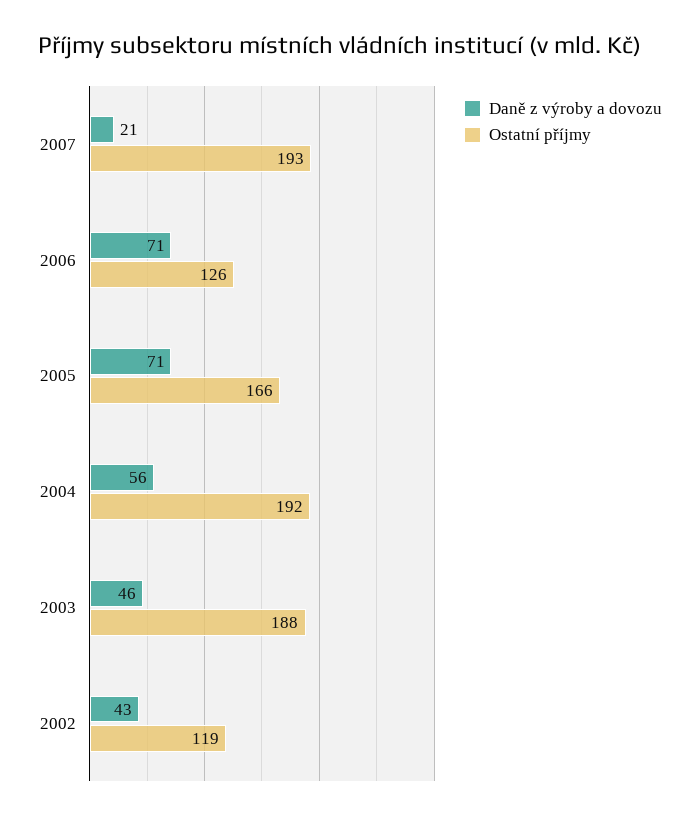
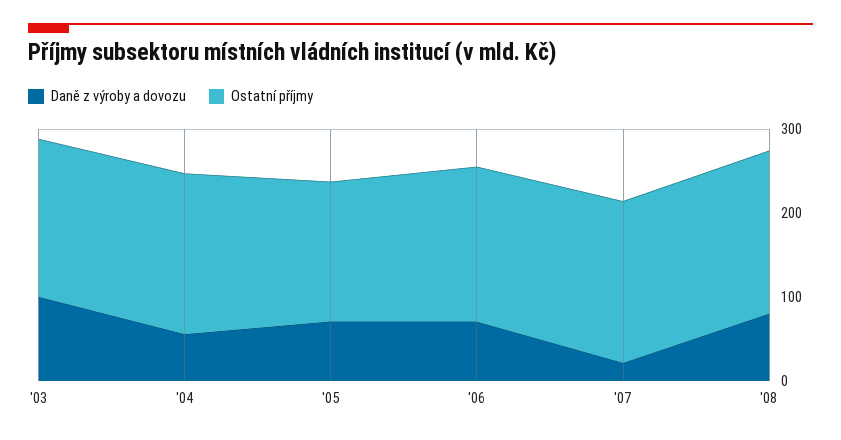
Ostatní příjmy, 2006: 126 -> 180
Daně z výroby a dovozu, 2003: 46 -> 100
Daně z výroby a dovozu, 2002: 43 -> none
Ostatní příjmy, 2002: 119 -> none
Daně z výroby a dovozu, '08: none -> 80
Ostatní příjmy, '08: none -> 200

